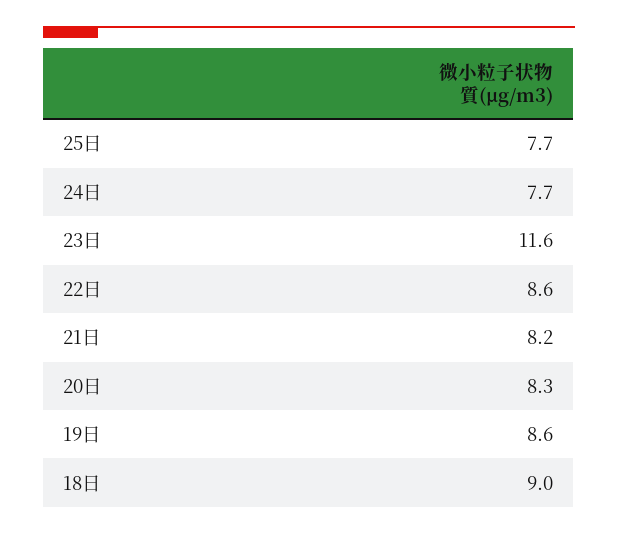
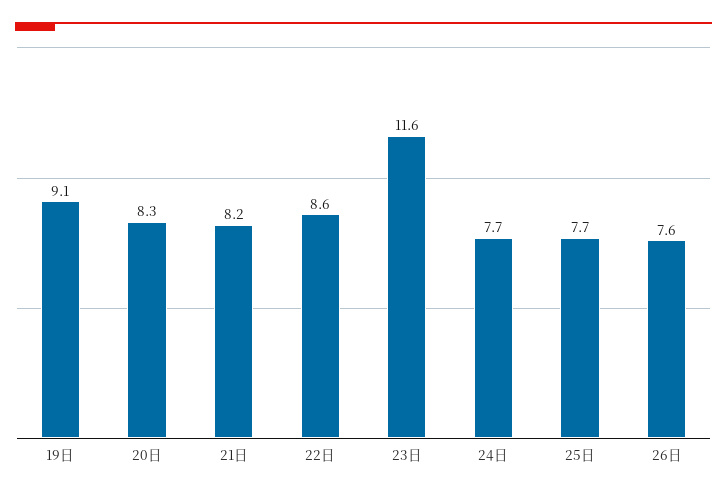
19日: 8.6 -> 9.1
18日: 9 -> none
26日: none -> 7.6

